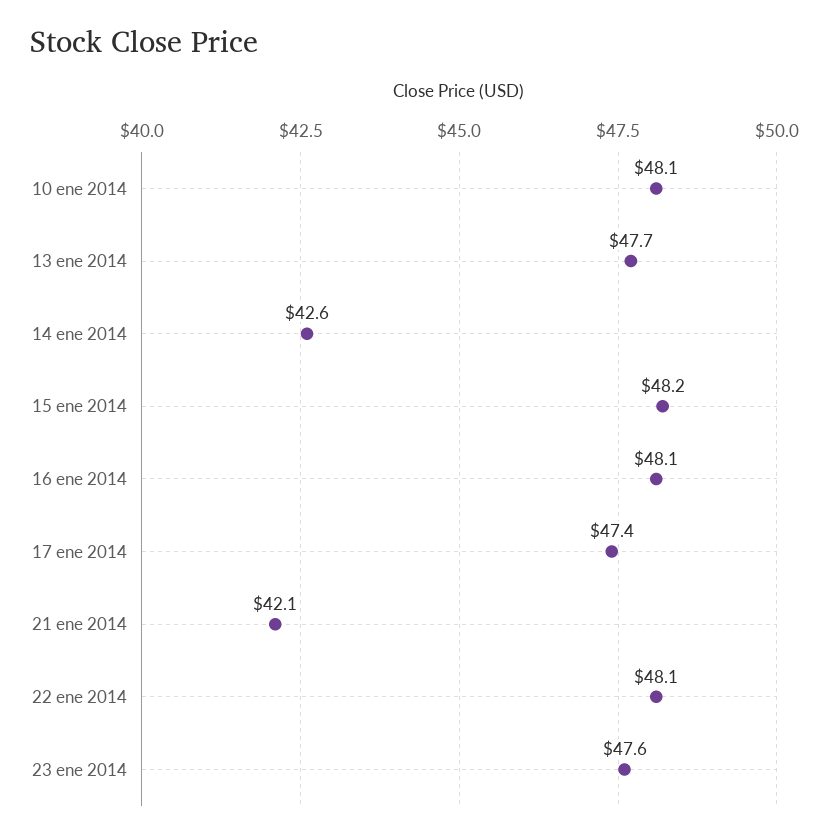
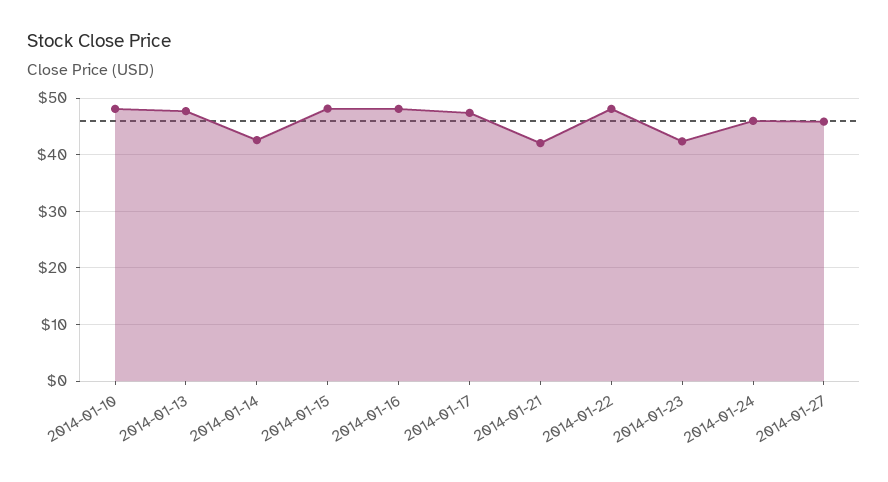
23 ene 2014: 47.6 -> 42
2014-01-24: none -> 46
2014-01-27: none -> 46

